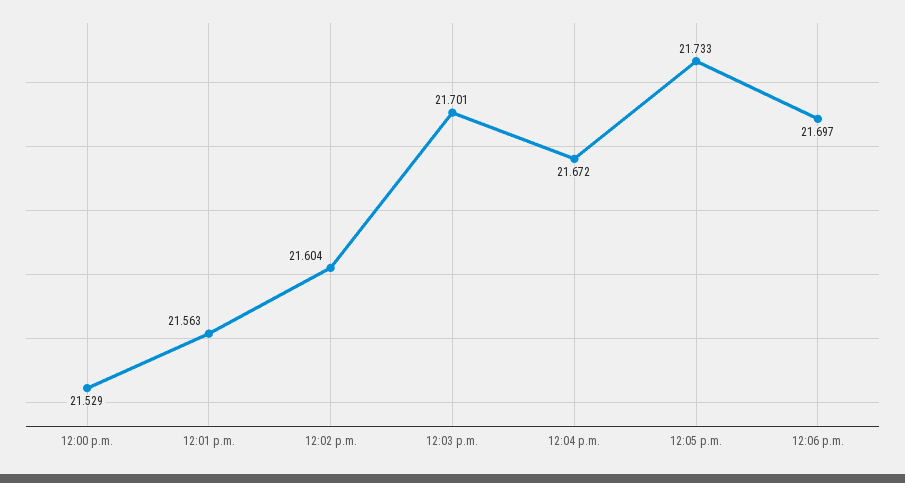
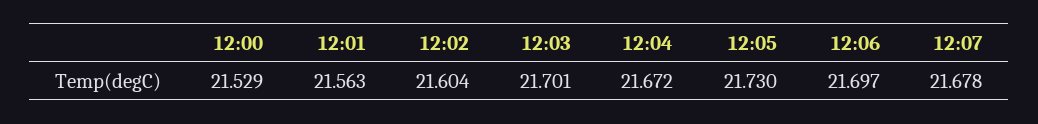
12:05 p.m.: 21.733 -> 21.73
12:07: none -> 21.678

